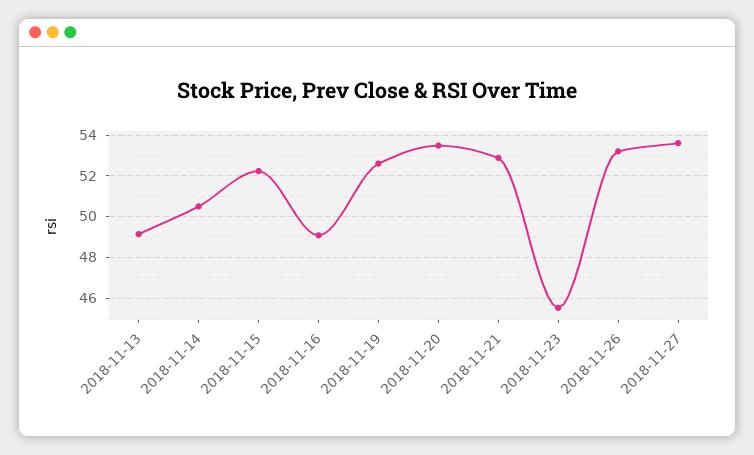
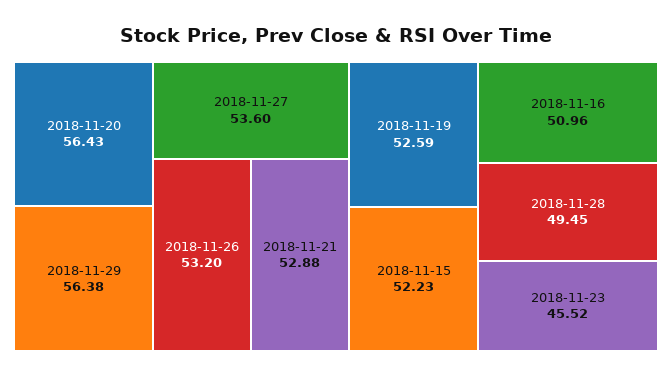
2018-11-13: 49 -> none
2018-11-14: 50.5 -> none
2018-11-16: 49 -> 50.96
2018-11-20: 53.5 -> 56.43
2018-11-29: none -> 56.38
2018-11-28: none -> 49.45

